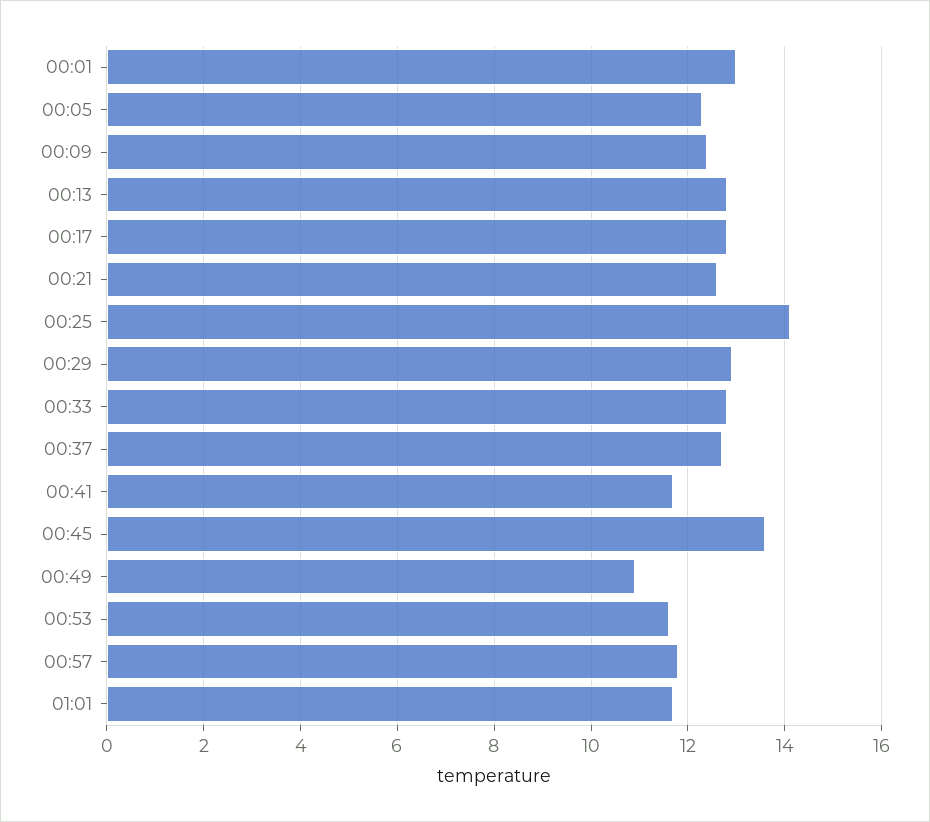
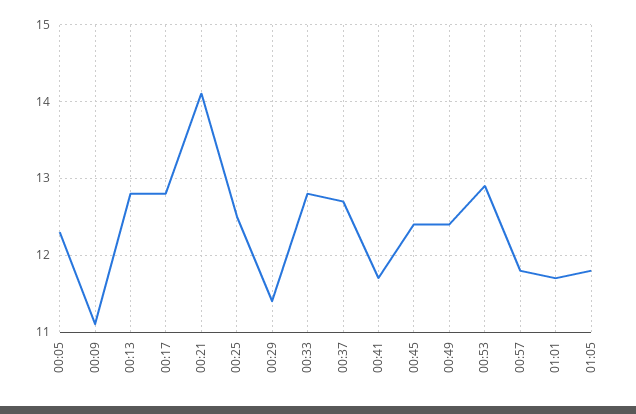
00:01: 13 -> none
00:09: 12.5 -> 11.1
00:21: 12.5 -> 14.1
00:25: 14 -> 12.5
00:29: 13 -> 11.4
00:45: 13.5 -> 12.4
00:49: 11 -> 12.4
00:53: 11.5 -> 12.9
01:05: none -> 11.8

